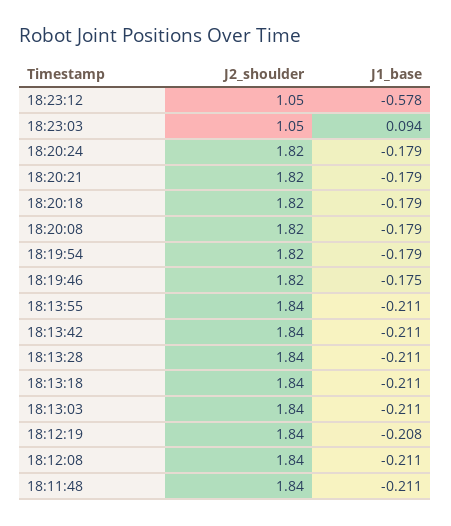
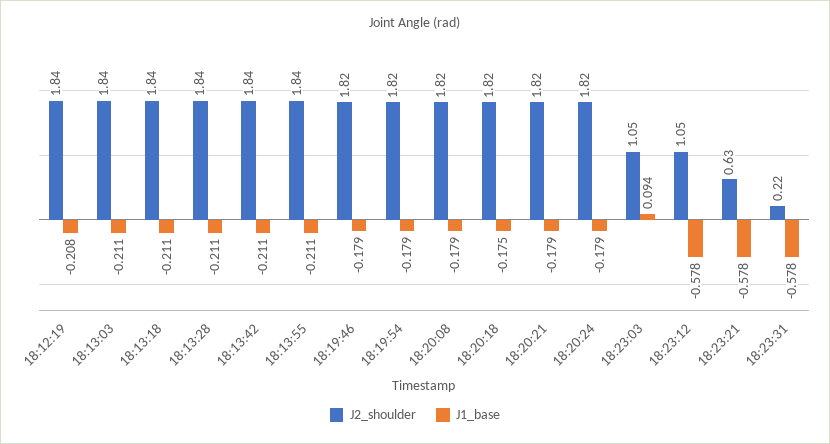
J1_base, 18:20:18: -0.179 -> -0.175
J1_base, 18:19:46: -0.175 -> -0.179
J2_shoulder, 18:12:08: 1.84 -> none
J1_base, 18:12:08: -0.211 -> none
J2_shoulder, 18:11:48: 1.84 -> none
J1_base, 18:11:48: -0.211 -> none
J2_shoulder, 18:23:21: none -> 0.63
J1_base, 18:23:21: none -> -0.578
J2_shoulder, 18:23:31: none -> 0.22
J1_base, 18:23:31: none -> -0.578

